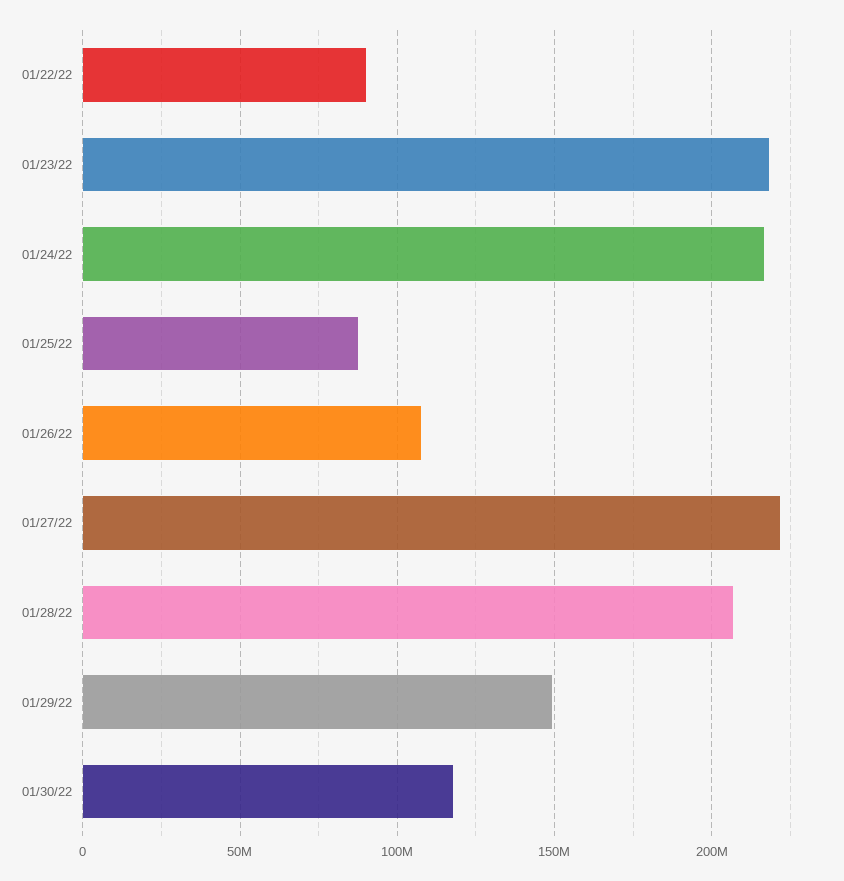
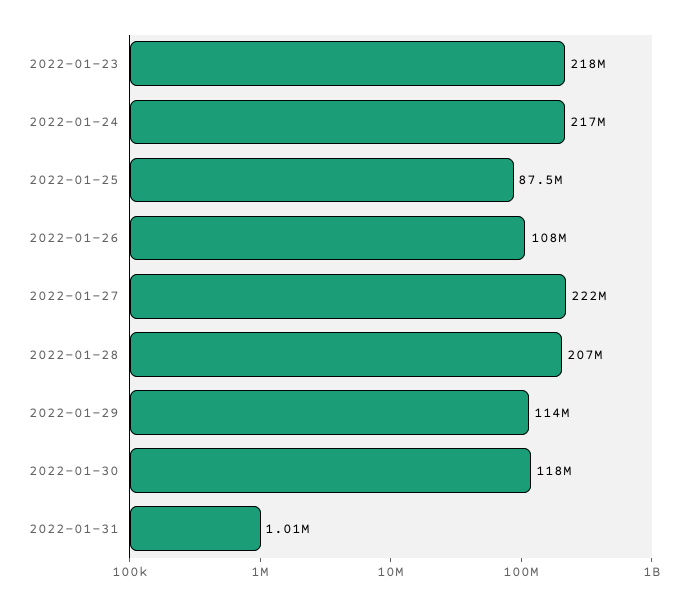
01/22/22: 90000000 -> none
01/29/22: 150000000 -> 114000000
2022-01-31: none -> 1010000

